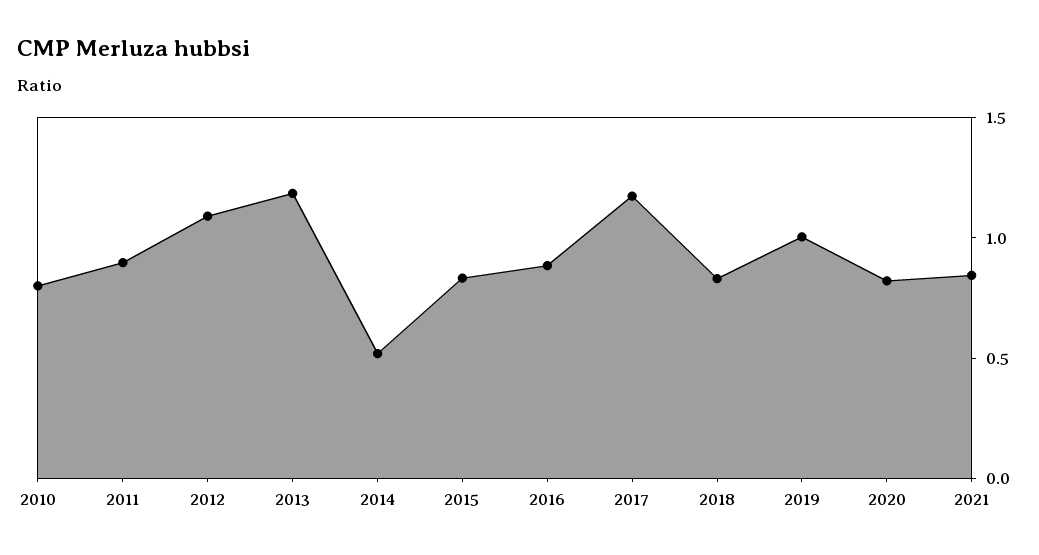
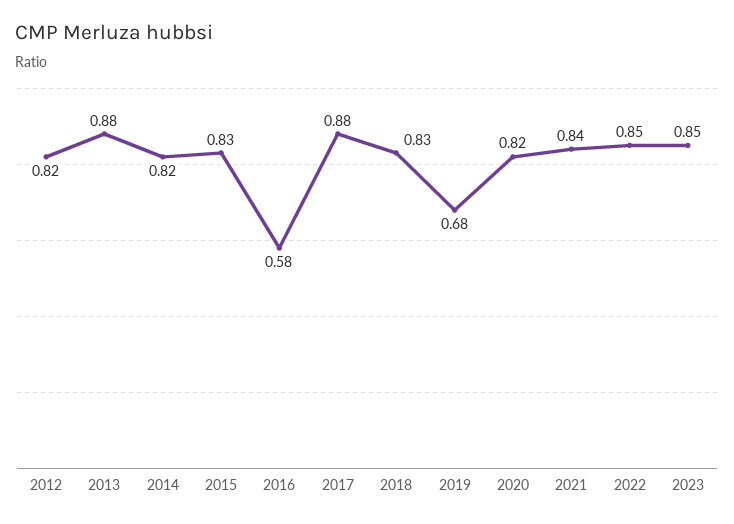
2010: 0.8 -> none
2011: 0.9 -> none
2012: 1.1 -> 0.82
2013: 1.2 -> 0.88
2014: 0.5 -> 0.82
2016: 0.9 -> 0.58
2017: 1.2 -> 0.88
2019: 1 -> 0.68
2022: none -> 0.85
2023: none -> 0.85

